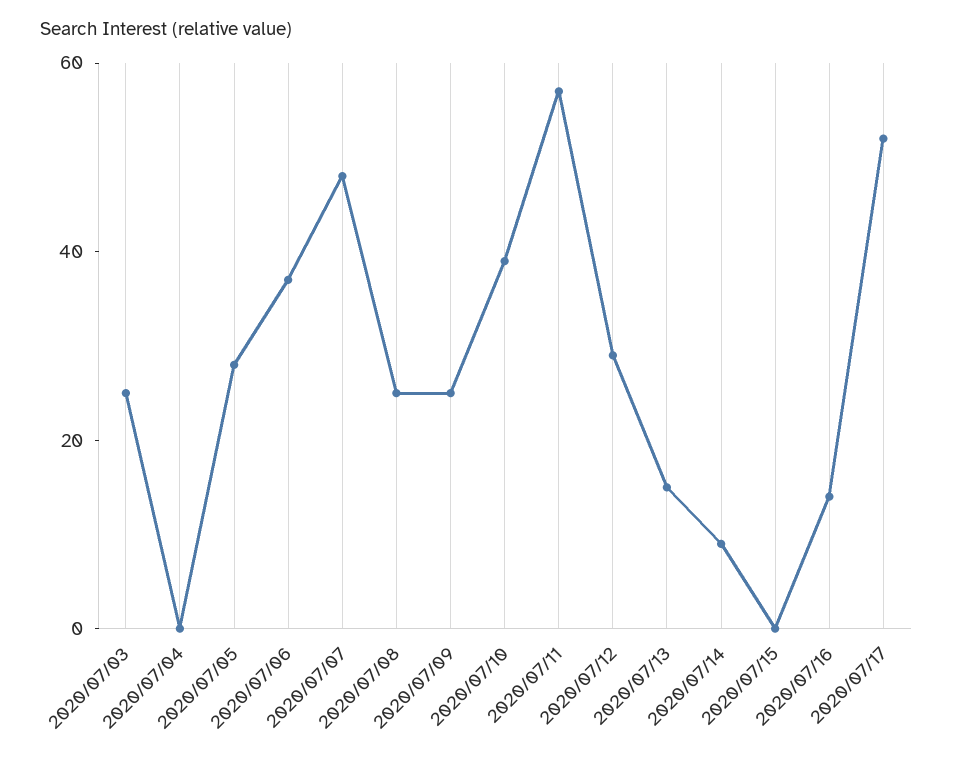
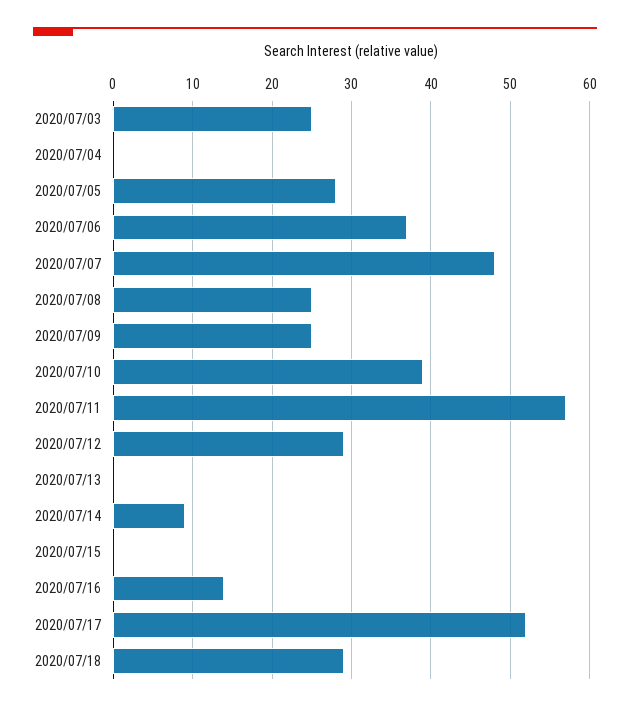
2020/07/13: 15 -> 0
2020/07/18: none -> 29

